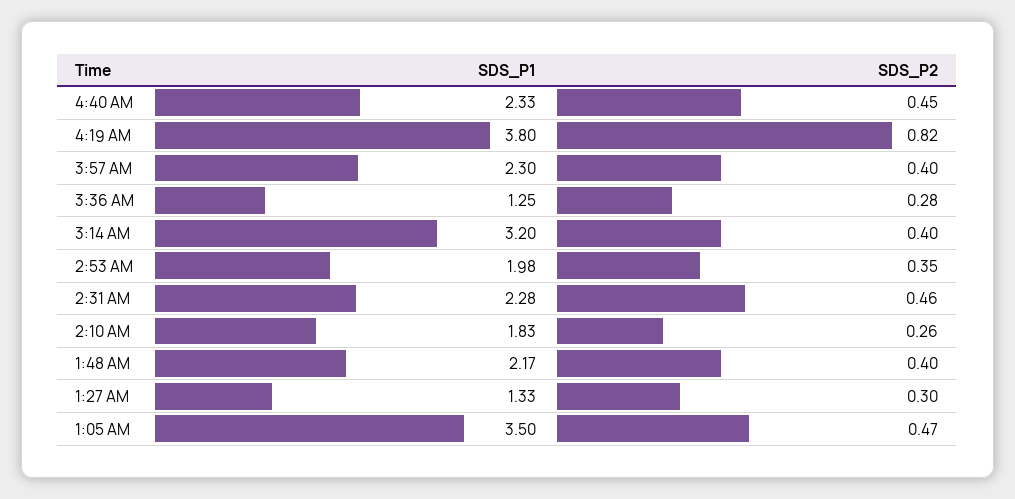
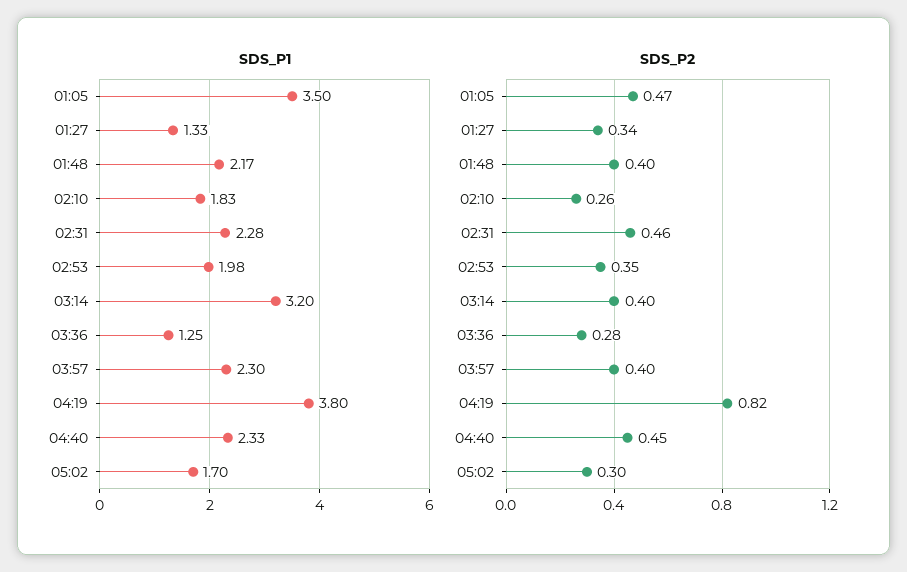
SDS_P2, 1:27 AM: 0.3 -> 0.34
SDS_P1, 05:02: none -> 1.7
SDS_P2, 05:02: none -> 0.3

